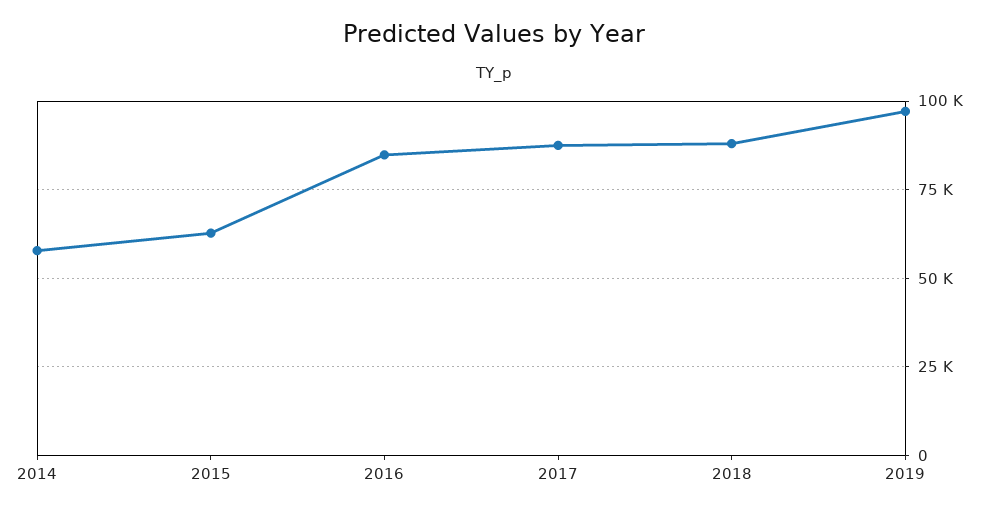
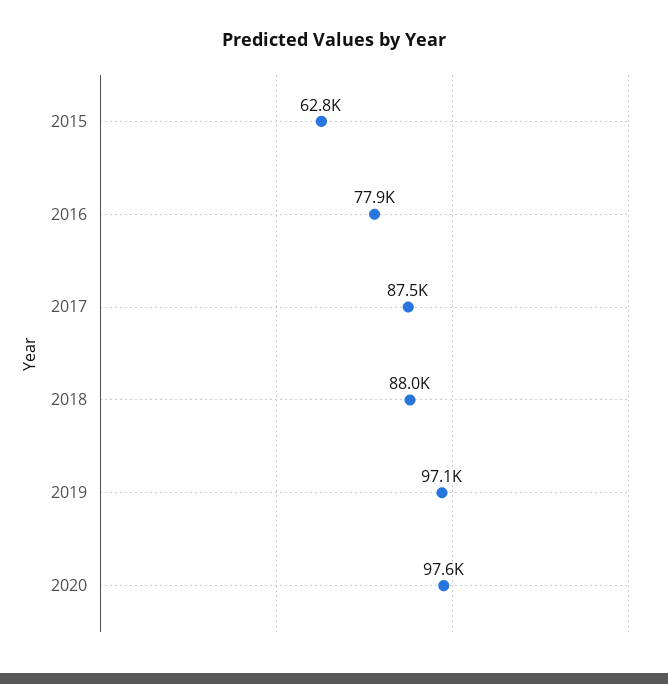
2014: 57500 -> none
2016: 85000 -> 77900
2020: none -> 97600

